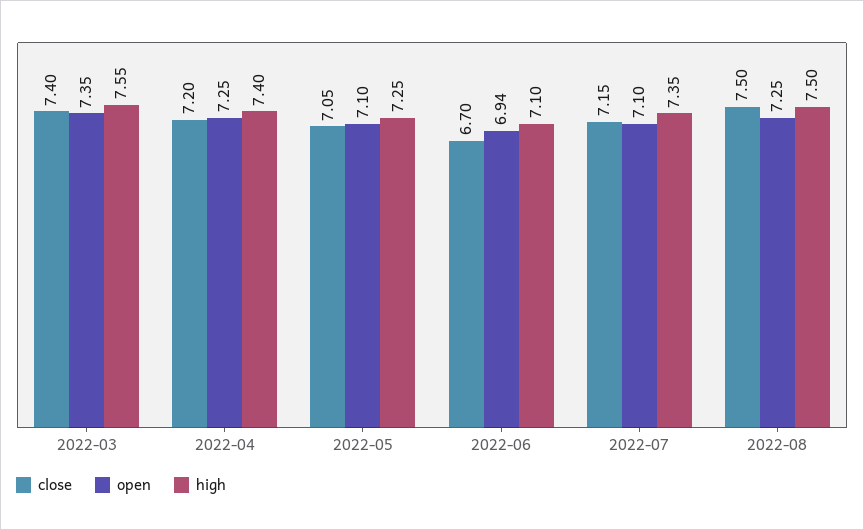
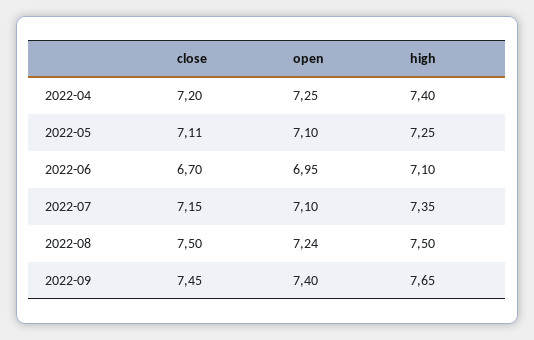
close, 2022-03: 7.4 -> none
open, 2022-03: 7.35 -> none
high, 2022-03: 7.55 -> none
close, 2022-05: 7.05 -> 7.11
open, 2022-06: 6.94 -> 6.95
open, 2022-08: 7.25 -> 7.24
close, 2022-09: none -> 7.45
open, 2022-09: none -> 7.4
high, 2022-09: none -> 7.65

